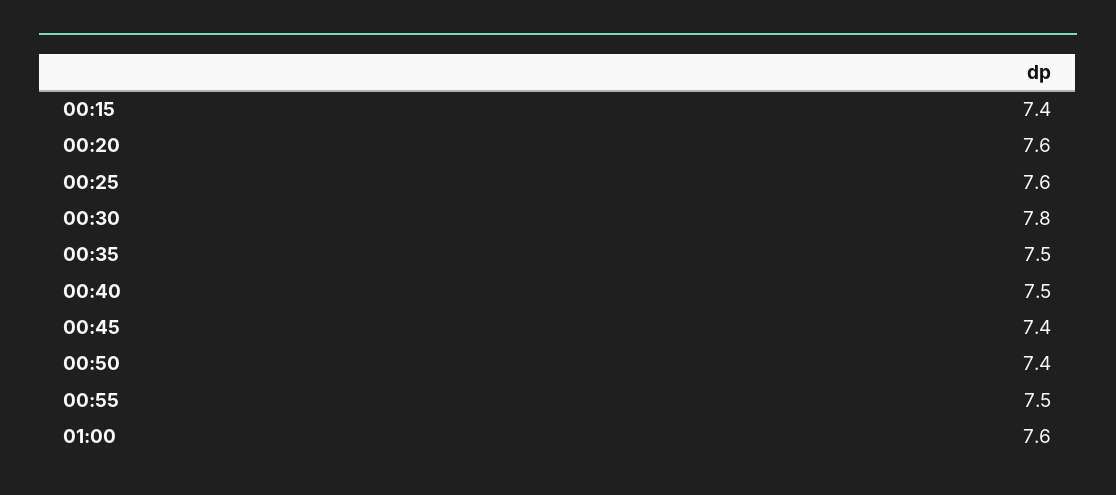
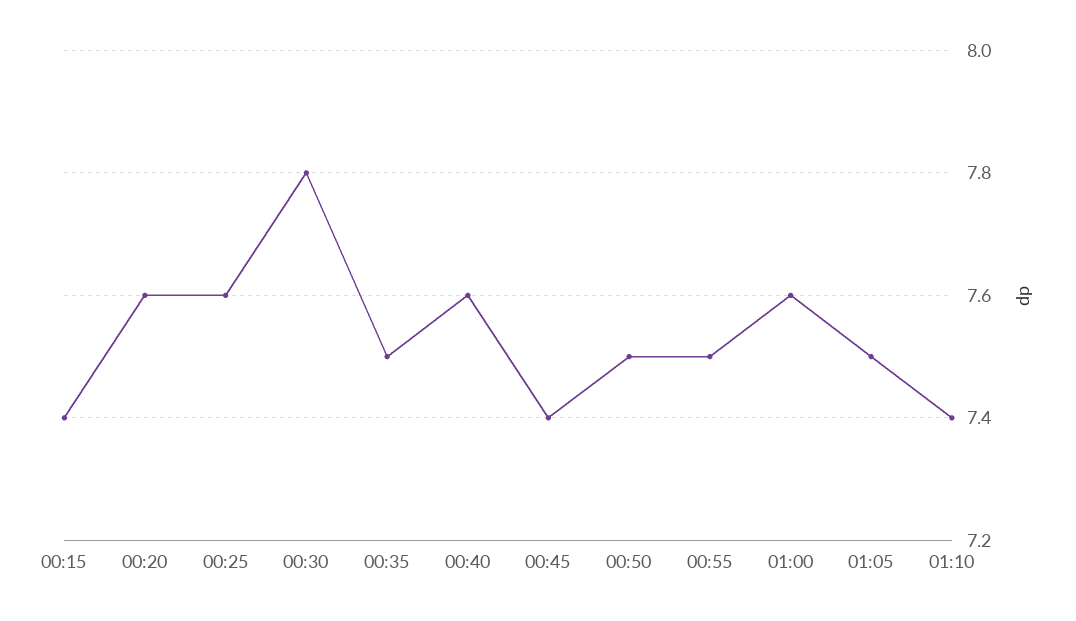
00:40: 7.5 -> 7.6
00:50: 7.4 -> 7.5
01:05: none -> 7.5
01:10: none -> 7.4

